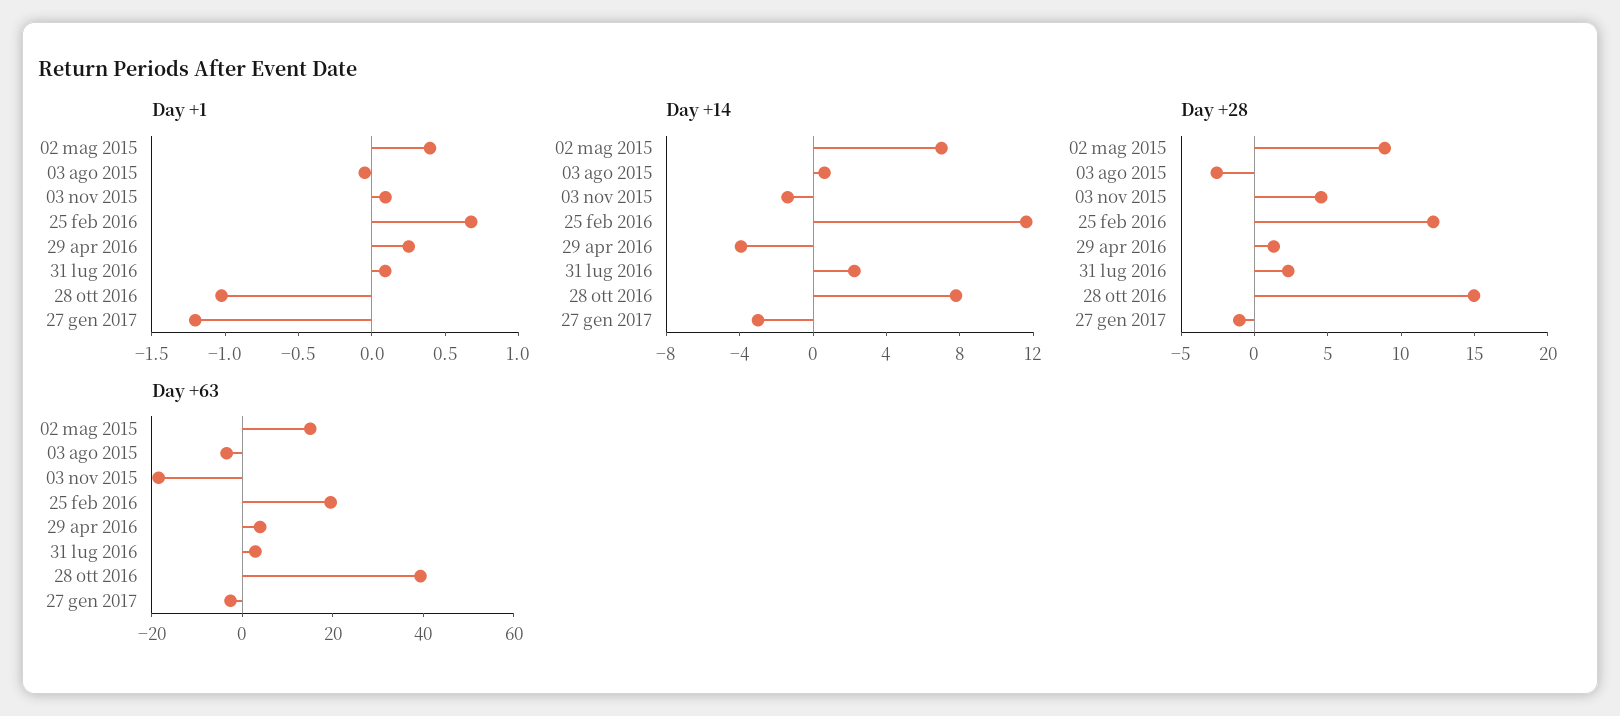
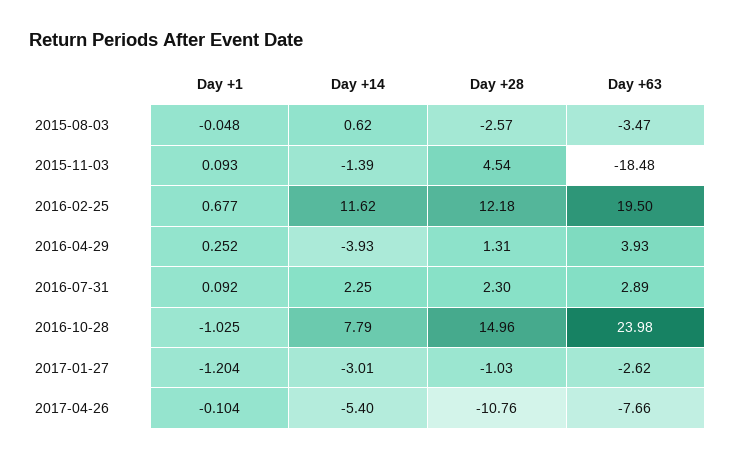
Day +1, 02 mag 2015: 0.4 -> none
Day +14, 02 mag 2015: 7 -> none
Day +28, 02 mag 2015: 9 -> none
Day +63, 02 mag 2015: 15 -> none
Day +63, 28 ott 2016: 40 -> 23.98
Day +1, 2017-04-26: none -> -0.104
Day +14, 2017-04-26: none -> -5.4
Day +28, 2017-04-26: none -> -10.76
Day +63, 2017-04-26: none -> -7.66

